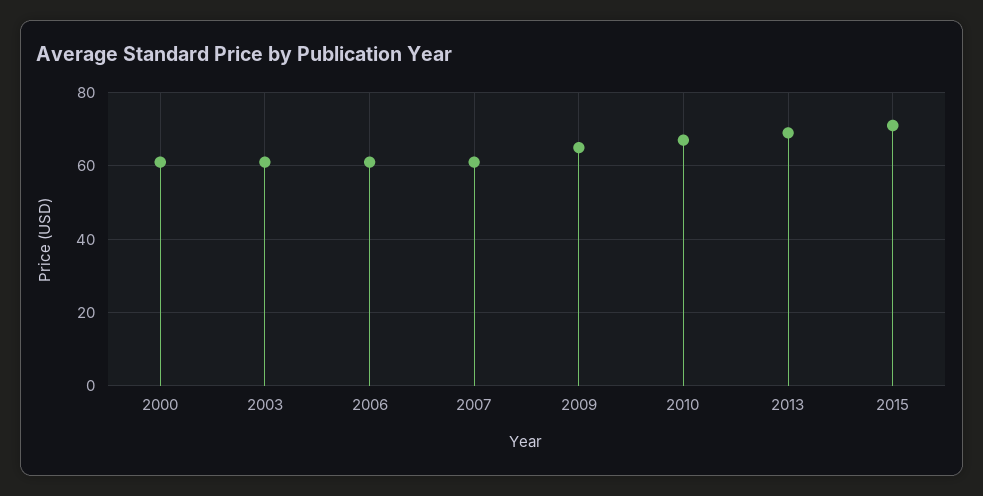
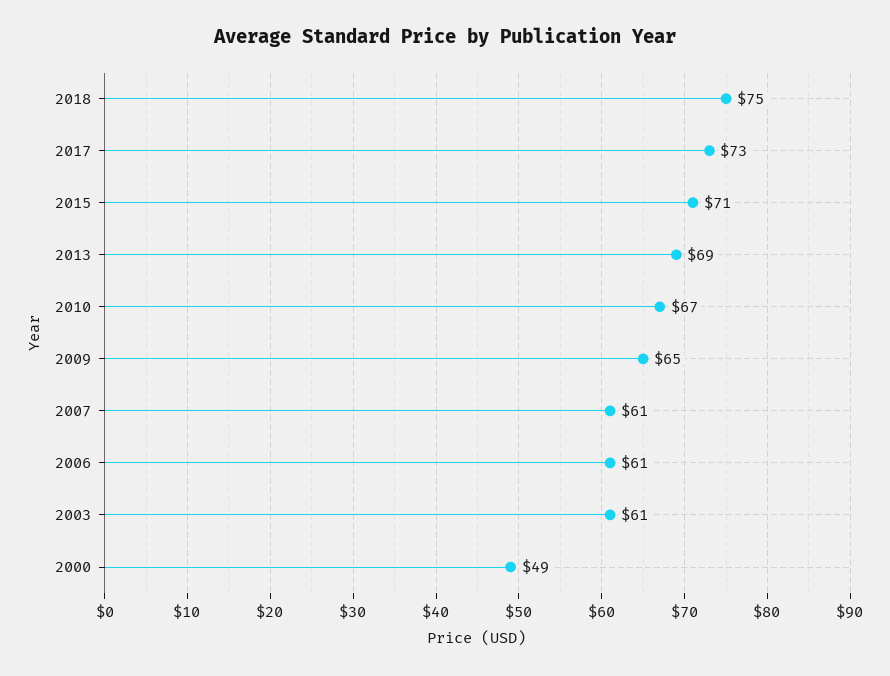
2000: 60 -> 49
2018: none -> 75
2017: none -> 73

